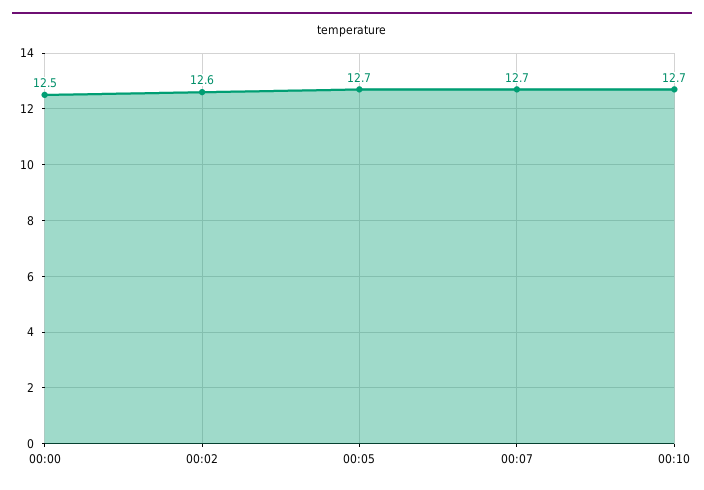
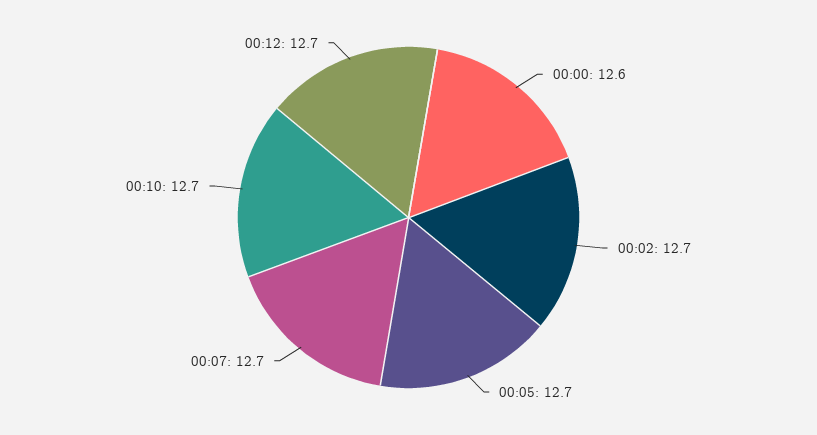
00:00: 12.5 -> 12.6
00:02: 12.6 -> 12.7
00:12: none -> 12.7

